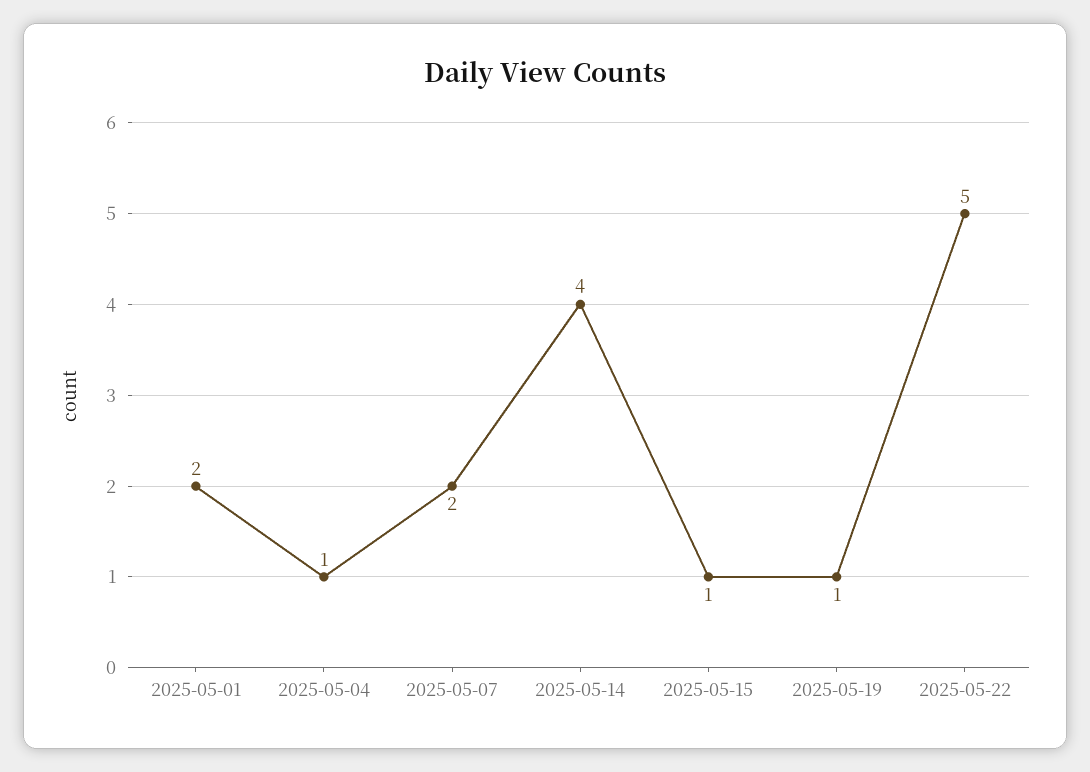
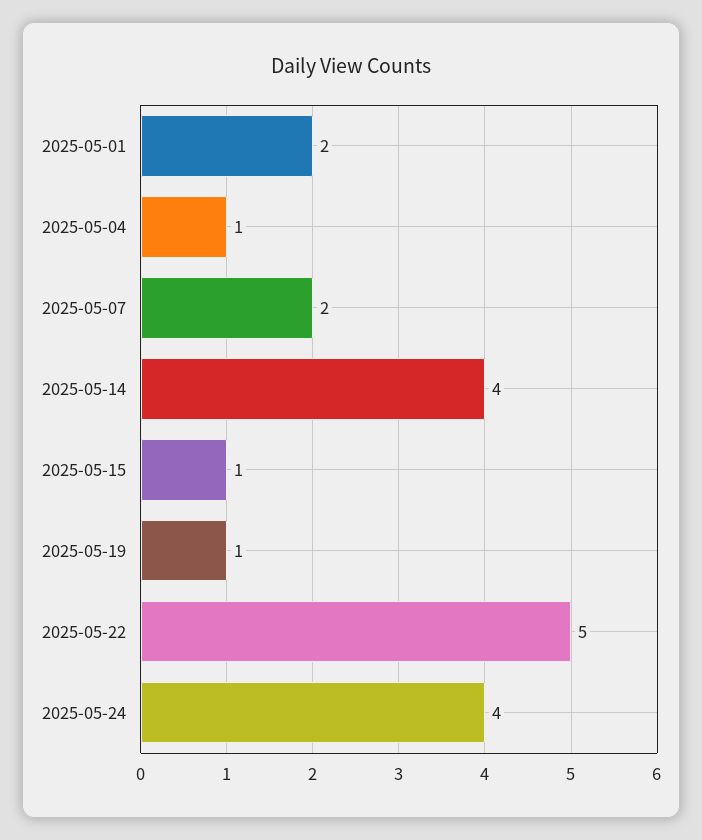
2025-05-24: none -> 4

